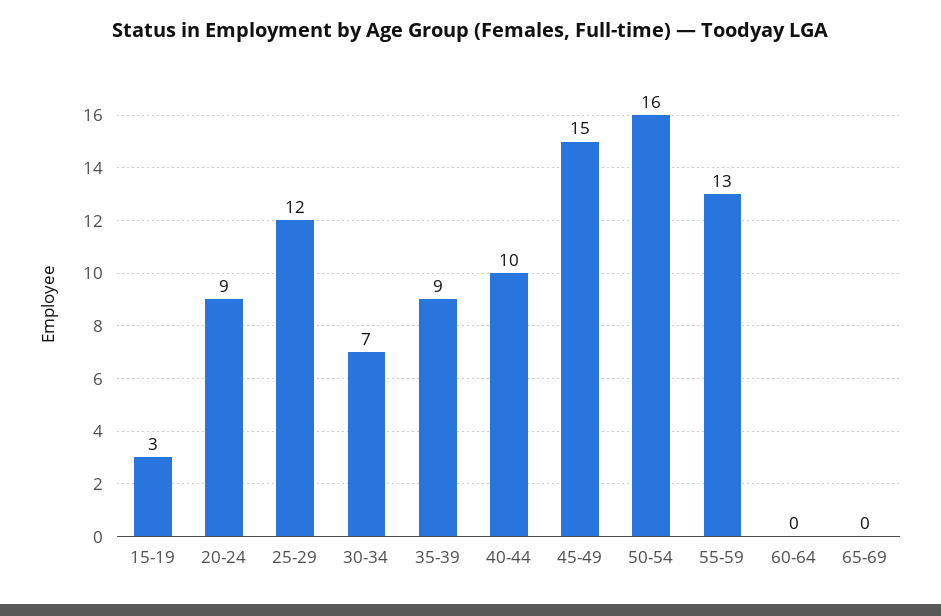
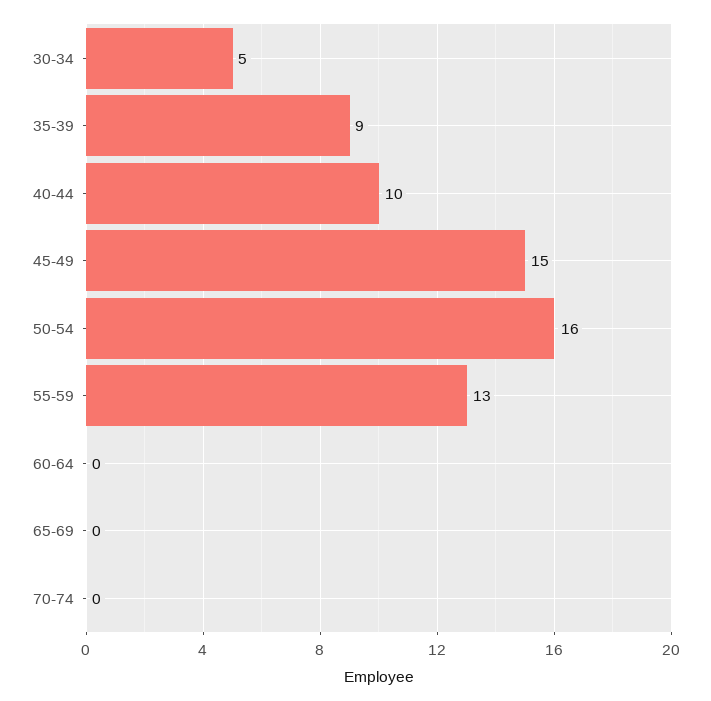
15-19: 3 -> none
20-24: 9 -> none
25-29: 12 -> none
30-34: 7 -> 5
70-74: none -> 0

